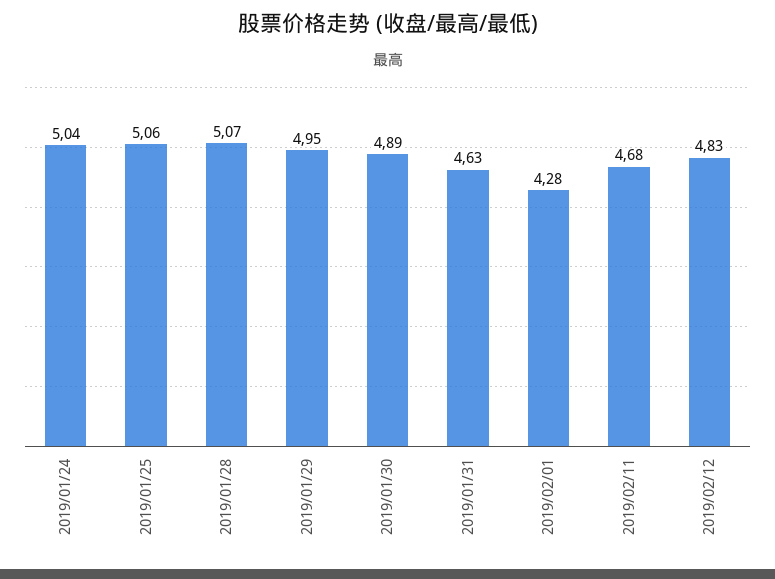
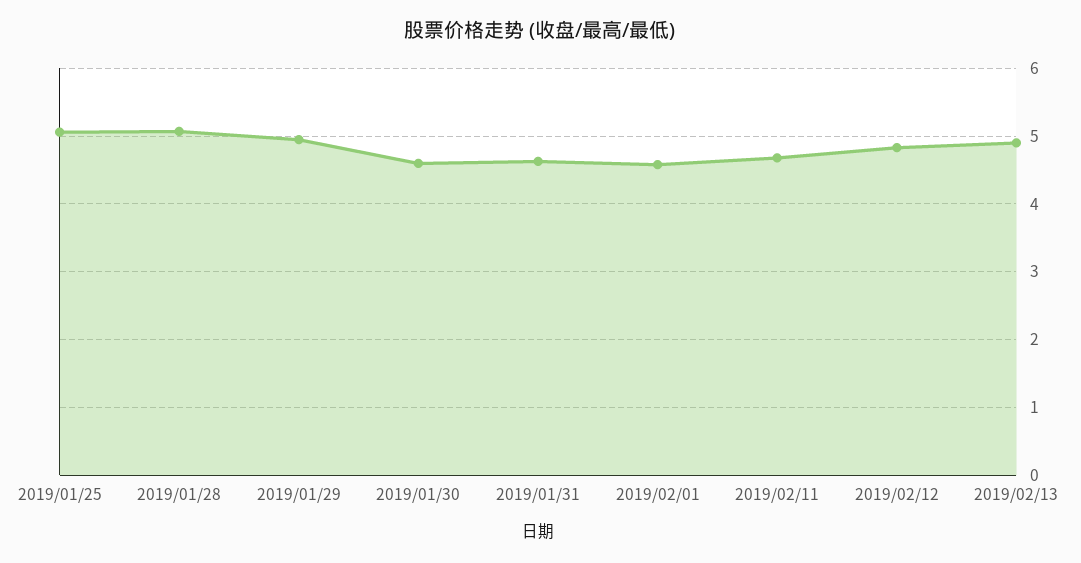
2019/01/24: 5.04 -> none
2019/01/30: 4.89 -> 4.6
2019/02/01: 4.28 -> 4.6
2019/02/13: none -> 4.9

